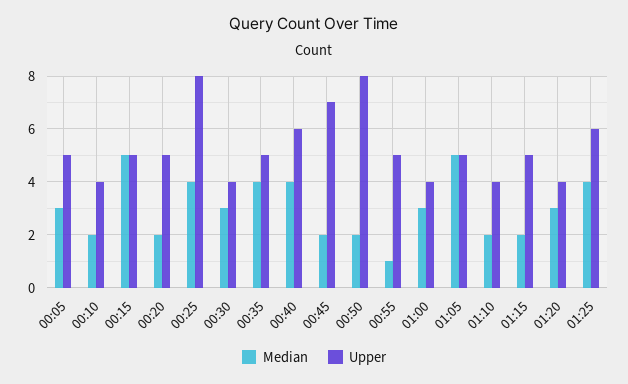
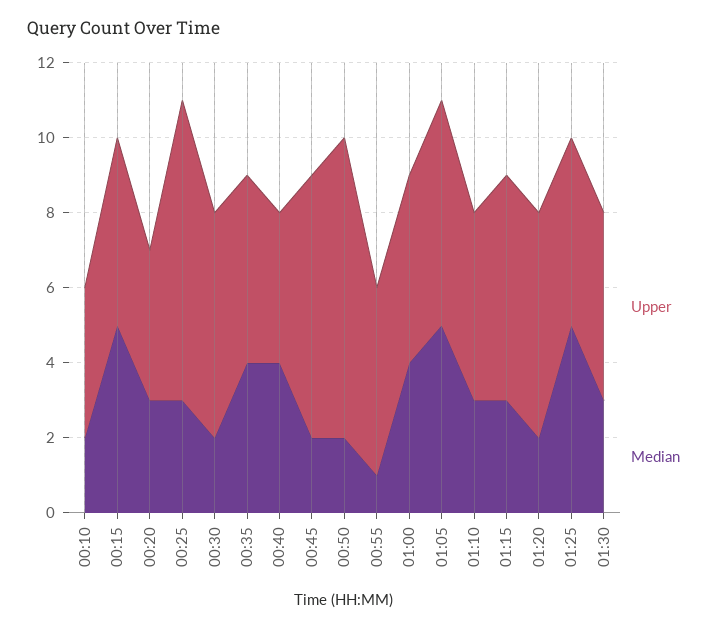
Median, 00:05: 3 -> none
Upper, 00:05: 5 -> none
Median, 00:20: 2 -> 3
Upper, 00:20: 5 -> 4
Median, 00:25: 4 -> 3
Median, 00:30: 3 -> 2
Upper, 00:30: 4 -> 6
Upper, 00:40: 6 -> 4
Median, 01:00: 3 -> 4
Upper, 01:00: 4 -> 5
Upper, 01:05: 5 -> 6
Median, 01:10: 2 -> 3
Upper, 01:10: 4 -> 5
Median, 01:15: 2 -> 3
Upper, 01:15: 5 -> 6
Median, 01:20: 3 -> 2
Upper, 01:20: 4 -> 6
Median, 01:25: 4 -> 5
Upper, 01:25: 6 -> 5
Upper, 01:30: none -> 5
Median, 01:30: none -> 3

